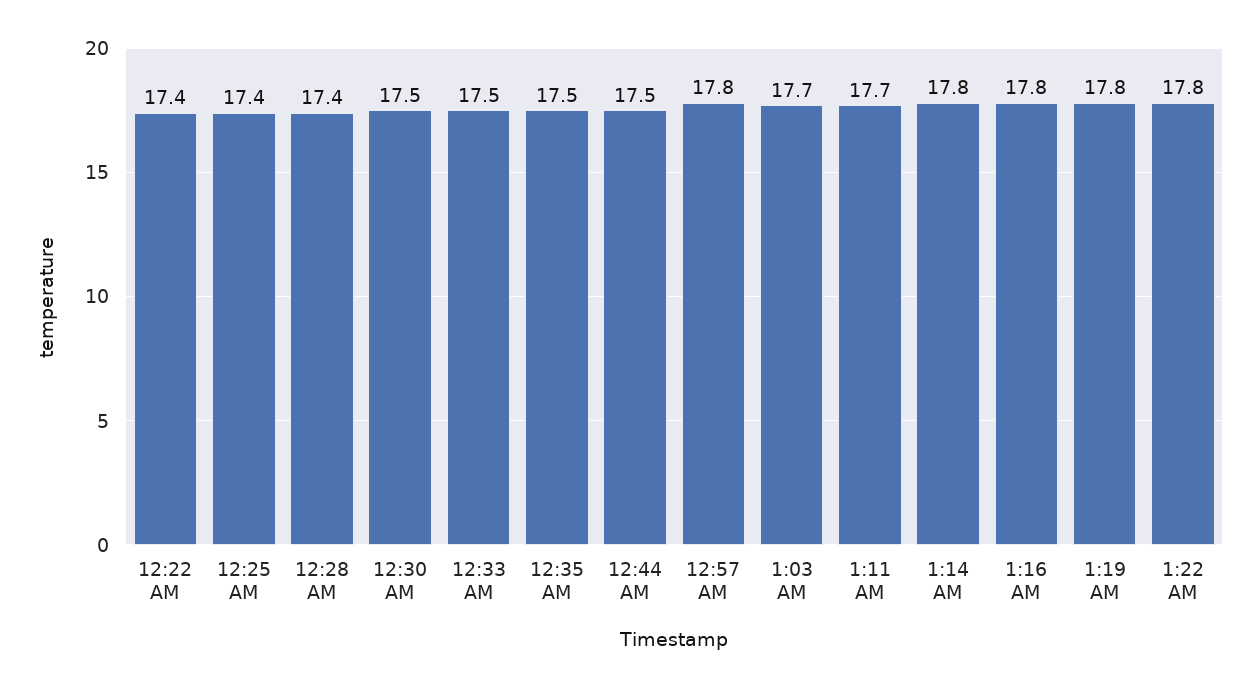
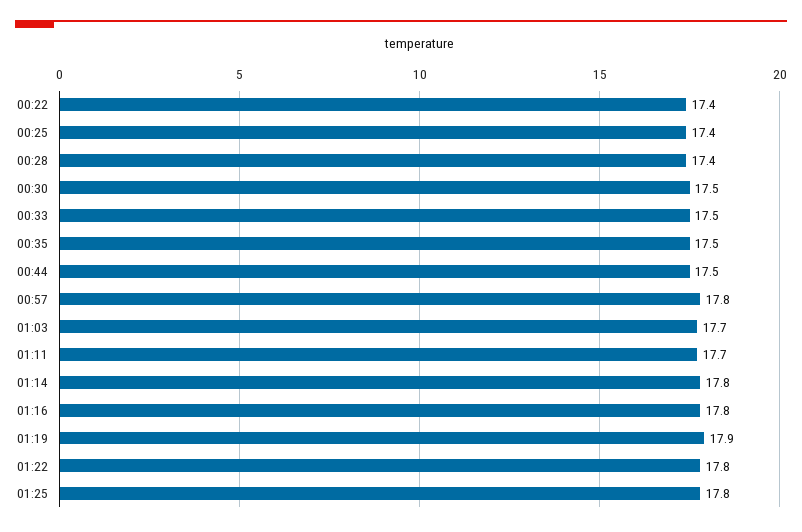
1:19 AM: 17.8 -> 17.9
01:25: none -> 17.8

